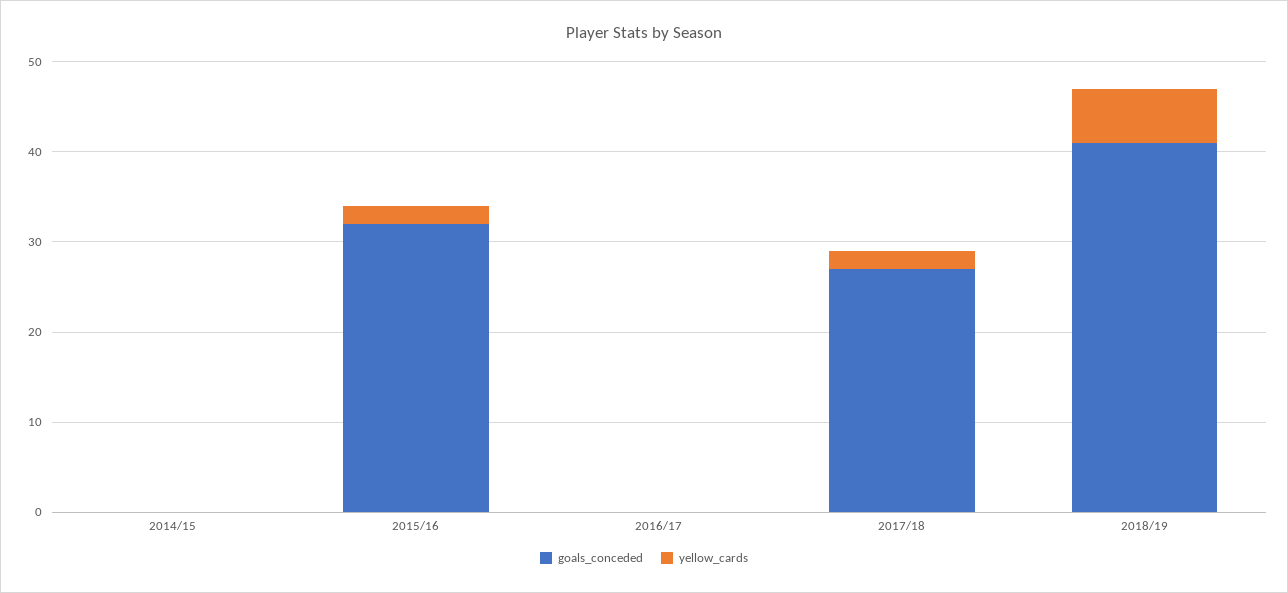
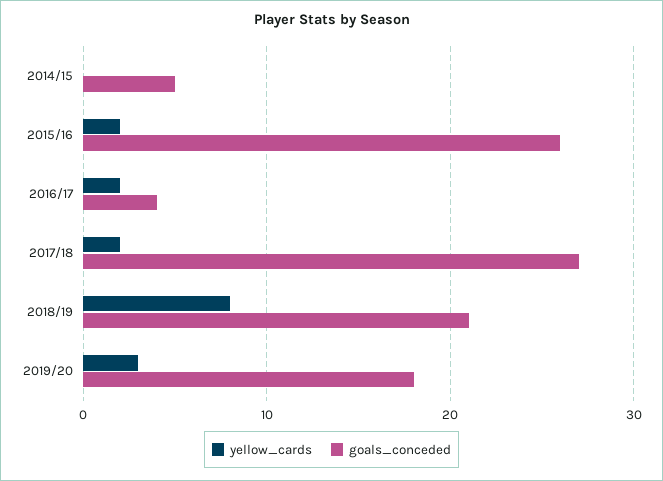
goals_conceded, 2014/15: 0 -> 5
goals_conceded, 2015/16: 32 -> 26
goals_conceded, 2016/17: 0 -> 4
yellow_cards, 2016/17: 0 -> 2
goals_conceded, 2018/19: 41 -> 21
yellow_cards, 2018/19: 6 -> 8
yellow_cards, 2019/20: none -> 3
goals_conceded, 2019/20: none -> 18

